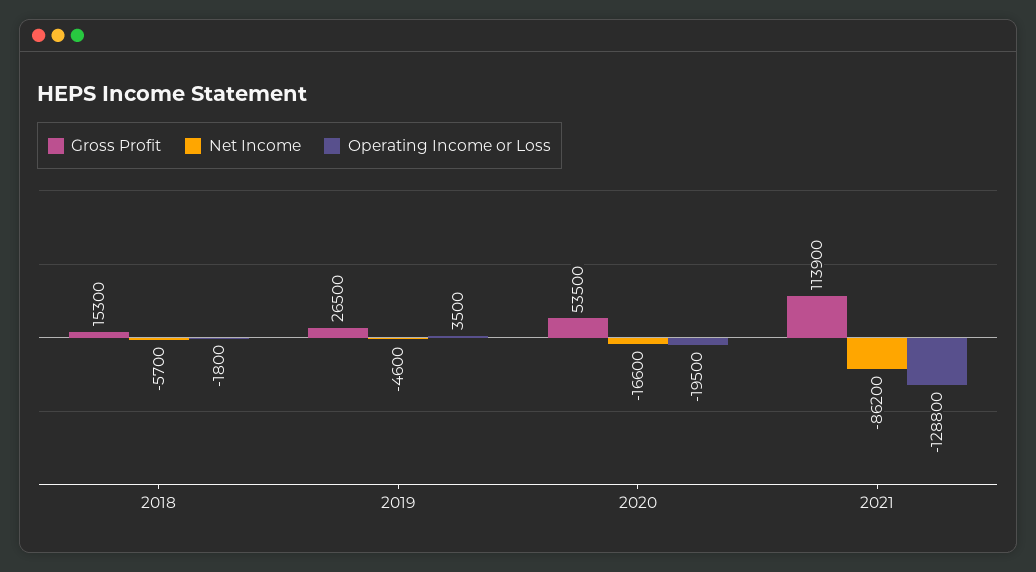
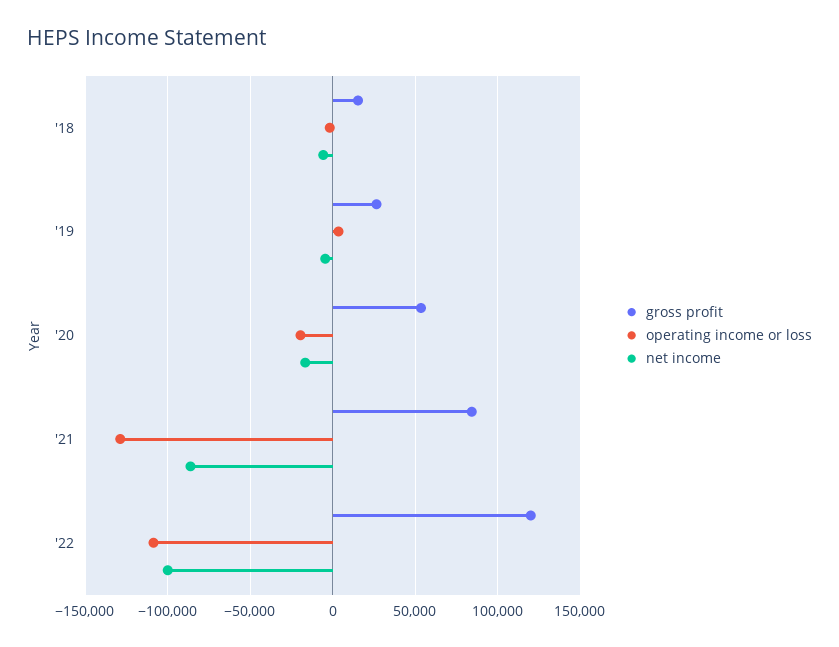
Gross Profit, 2021: 113900 -> 85000
Gross Profit, '22: none -> 120000
Operating Income or Loss, '22: none -> -110000
Net Income, '22: none -> -100000

